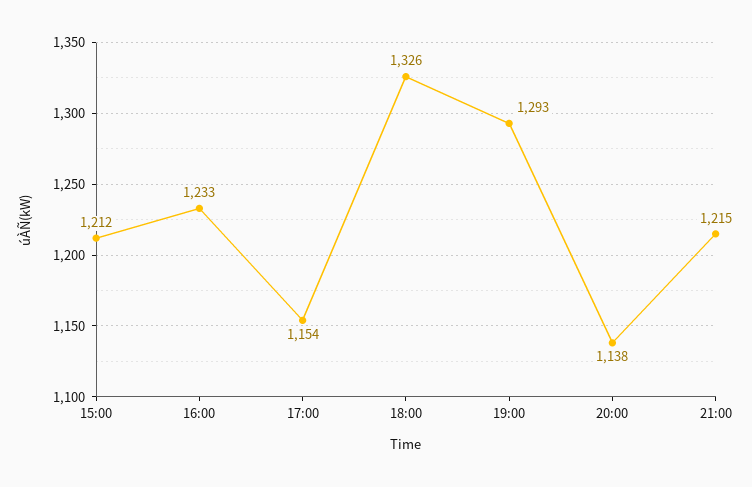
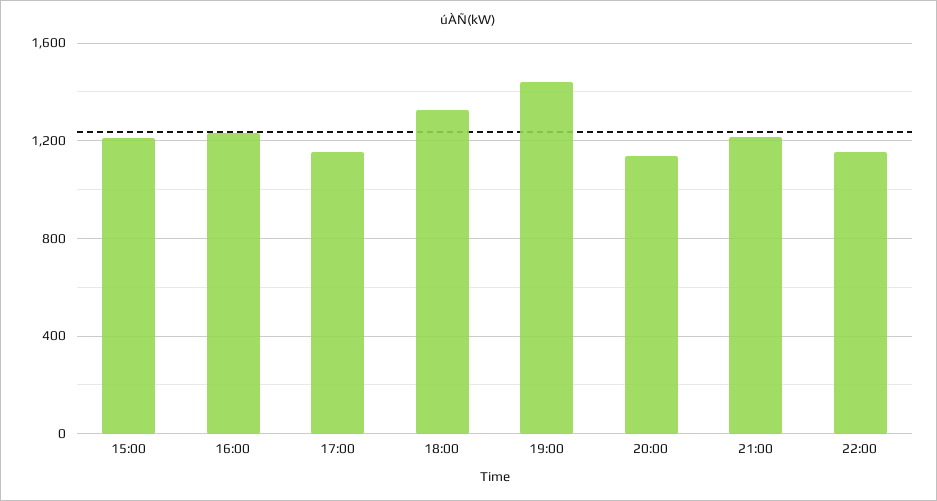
19:00: 1293 -> 1450
22:00: none -> 1150

